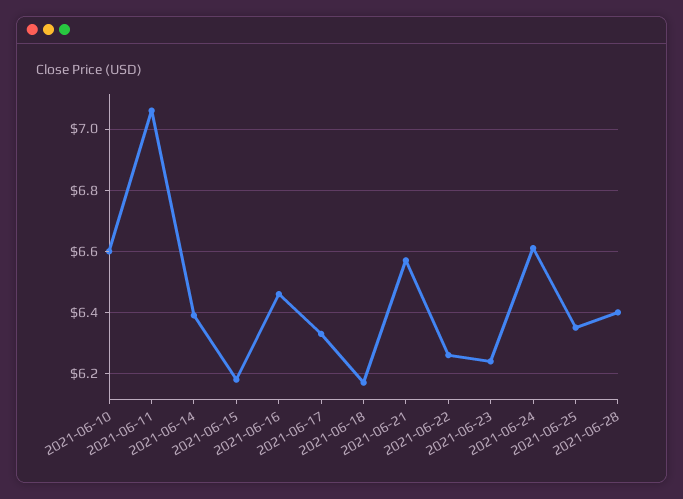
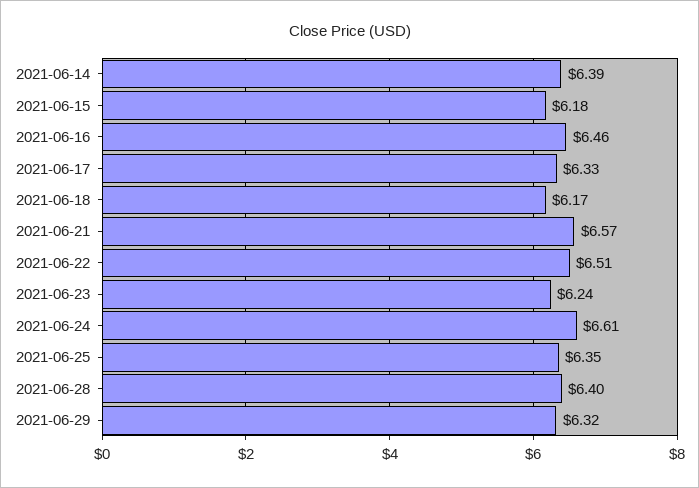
2021-06-10: 6.6 -> none
2021-06-11: 7.05 -> none
2021-06-22: 6.25 -> 6.51
2021-06-29: none -> 6.32

